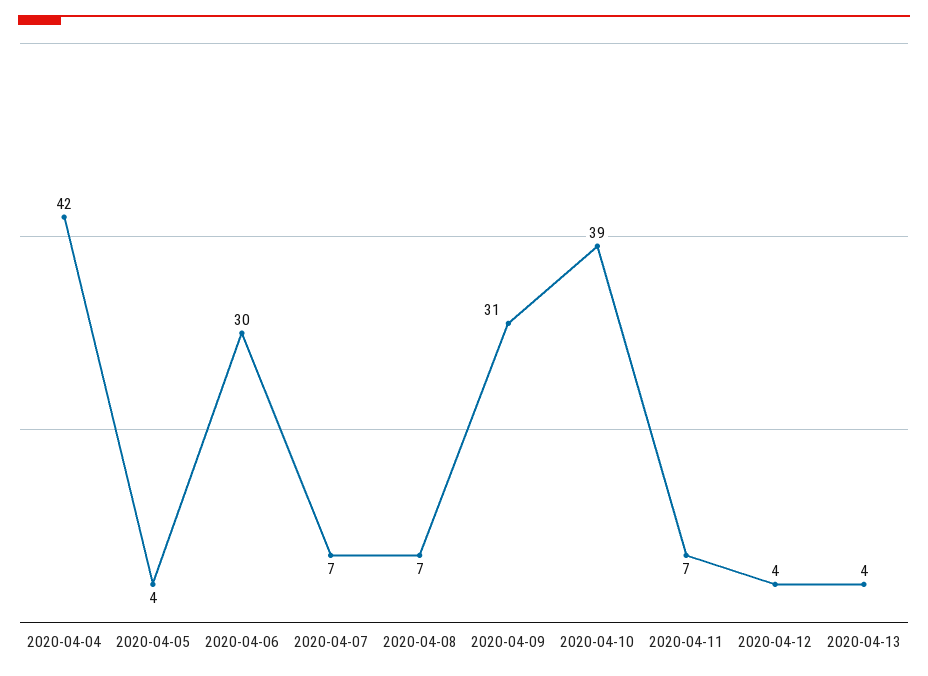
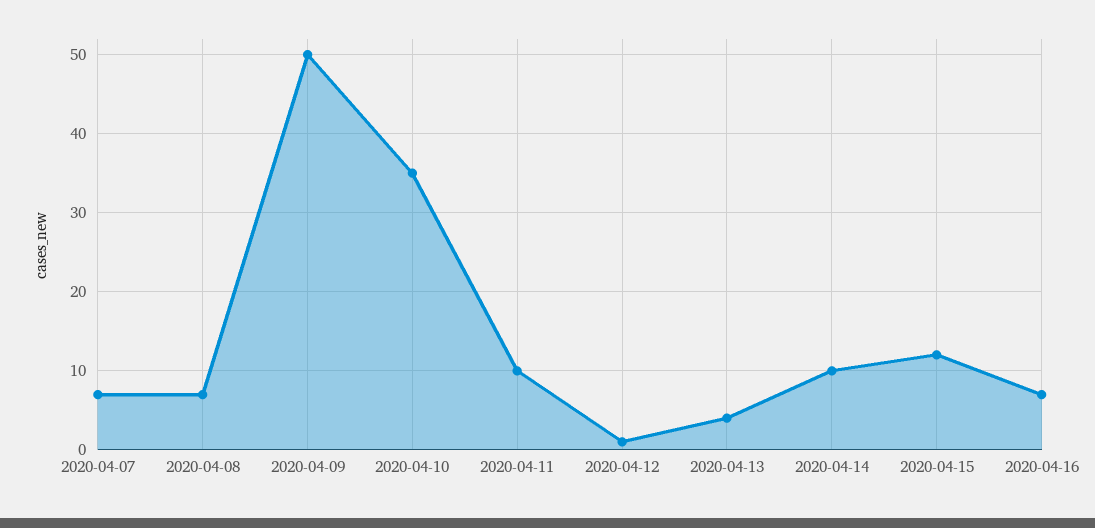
2020-04-04: 42 -> none
2020-04-05: 4 -> none
2020-04-06: 30 -> none
2020-04-09: 31 -> 50
2020-04-10: 39 -> 35
2020-04-11: 7 -> 10
2020-04-12: 4 -> 1
2020-04-14: none -> 10
2020-04-15: none -> 12
2020-04-16: none -> 7

